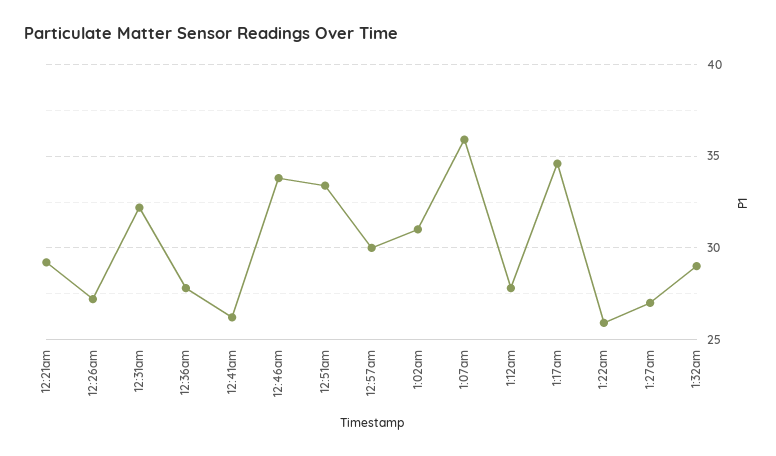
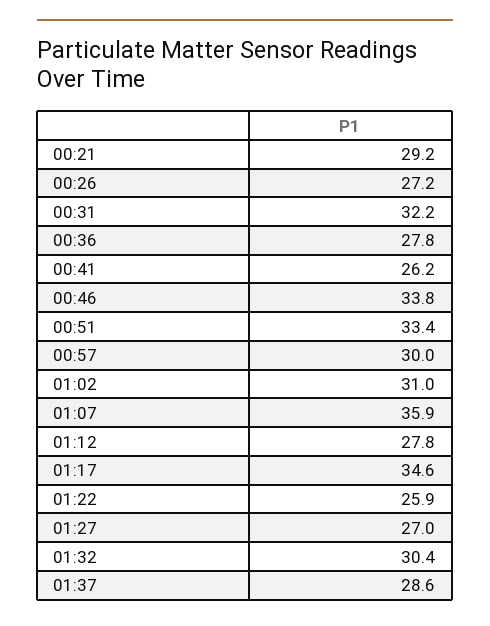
1:32am: 29 -> 30.4
01:37: none -> 28.6

